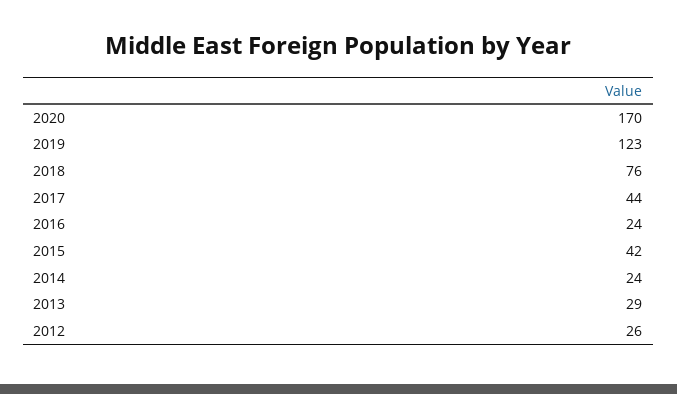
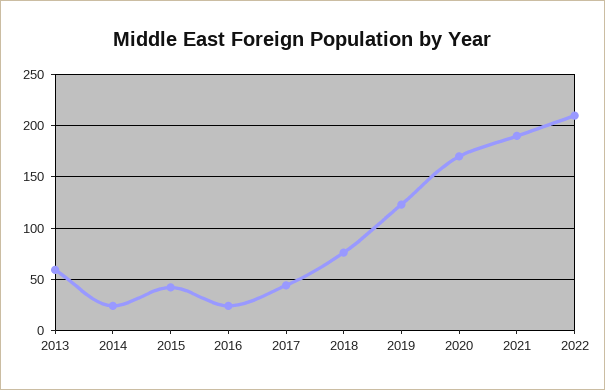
2013: 29 -> 60
2012: 26 -> none
2021: none -> 190
2022: none -> 210

